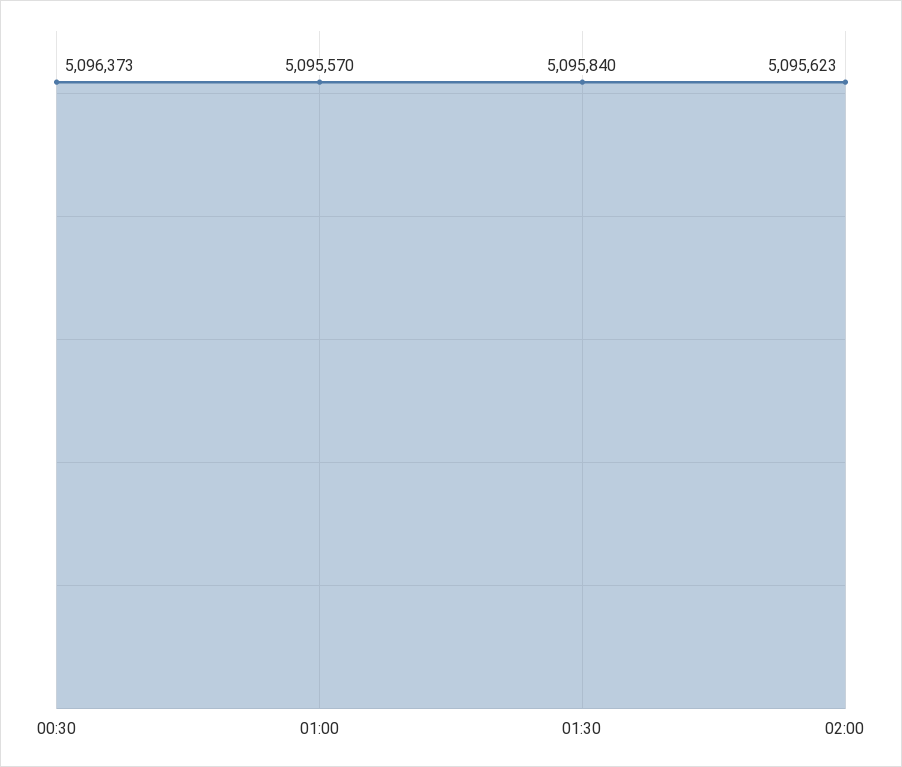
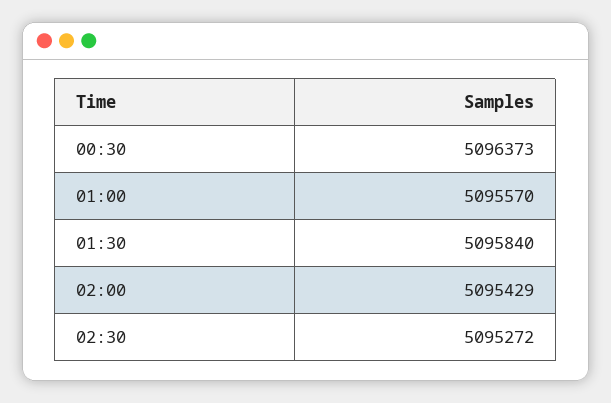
02:00: 5095623 -> 5095429
02:30: none -> 5095272

